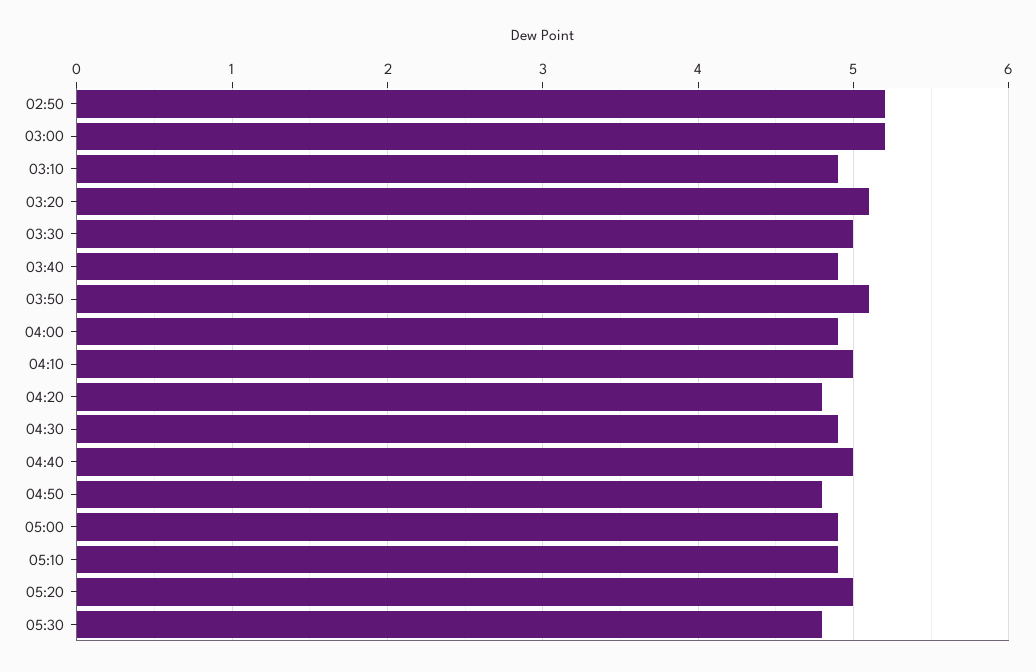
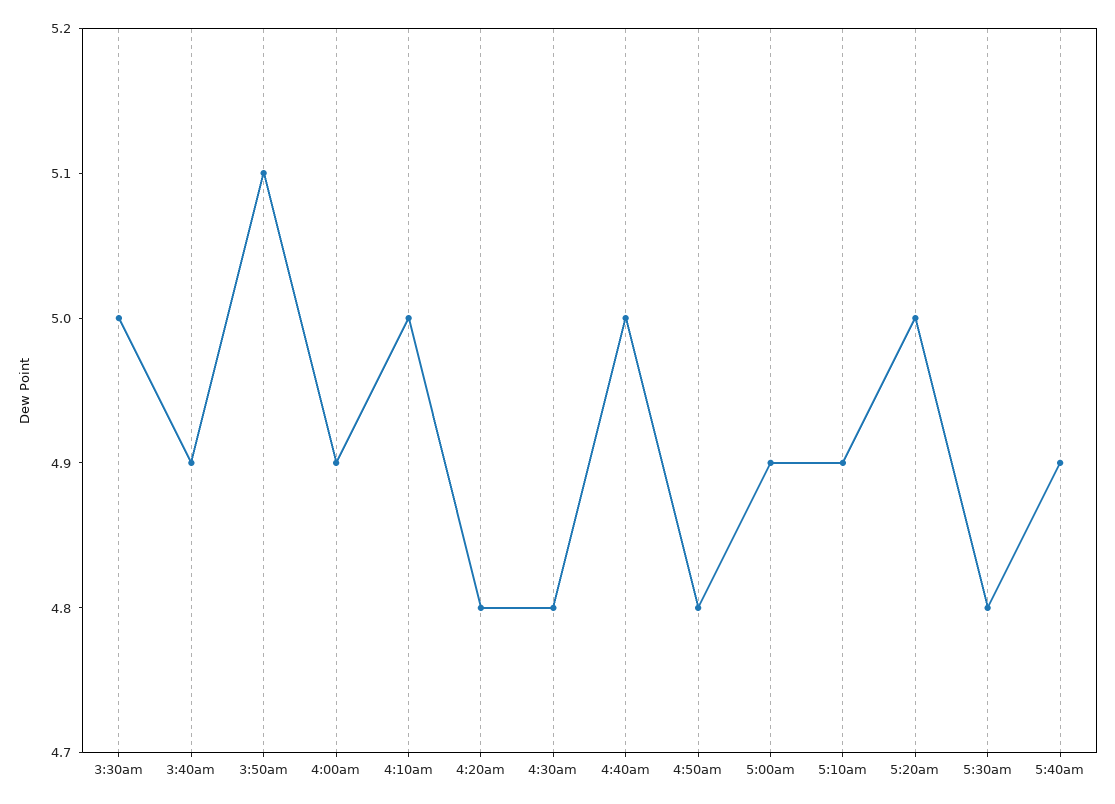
02:50: 5.2 -> none
03:00: 5.2 -> none
03:10: 4.9 -> none
03:20: 5.1 -> none
04:30: 4.9 -> 4.8
5:40am: none -> 4.9

